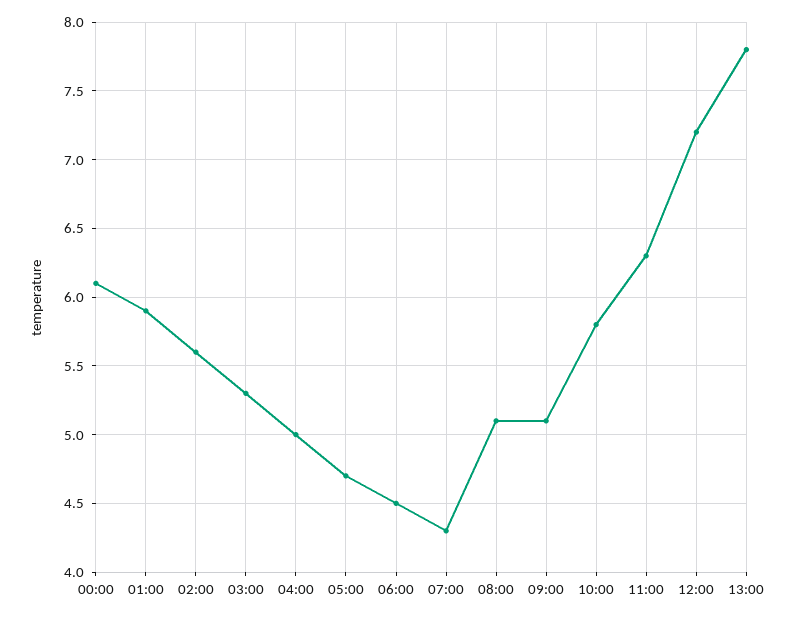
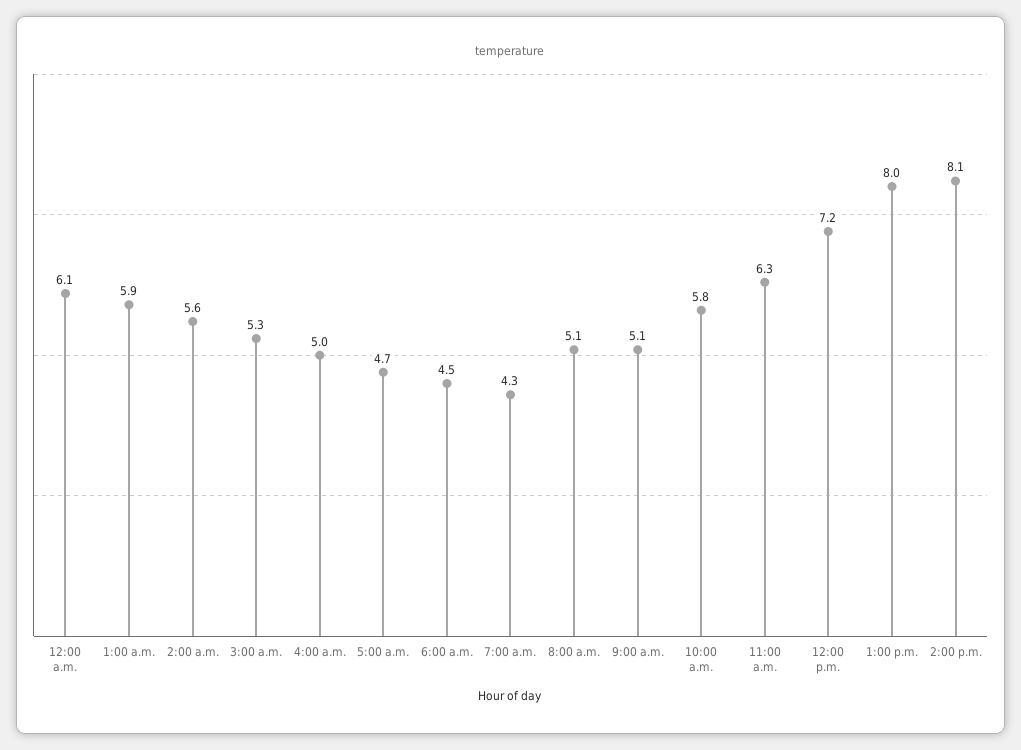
13:00: 7.8 -> 8
2:00 p.m.: none -> 8.1

